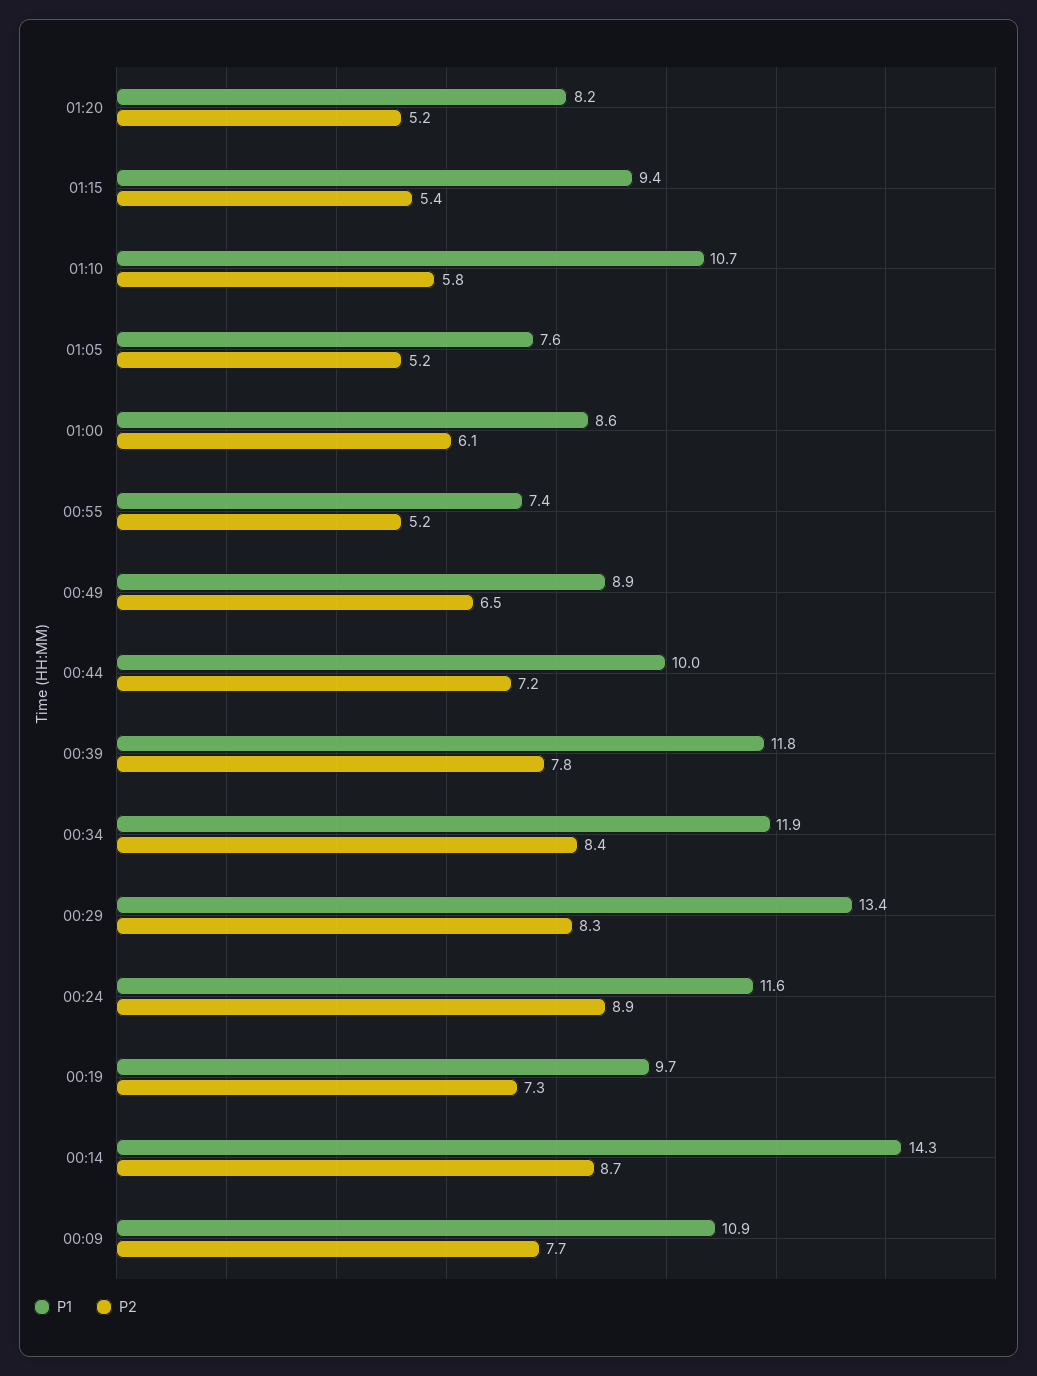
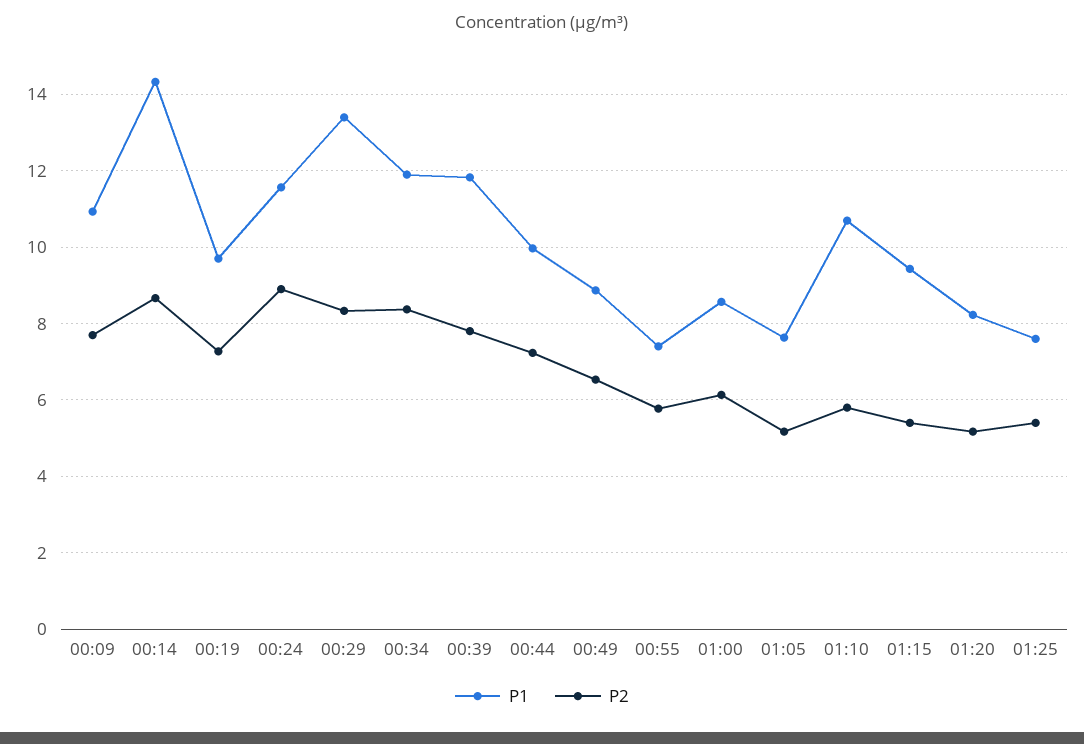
P2, 00:55: 5.2 -> 5.8
P1, 01:25: none -> 7.6
P2, 01:25: none -> 5.4

